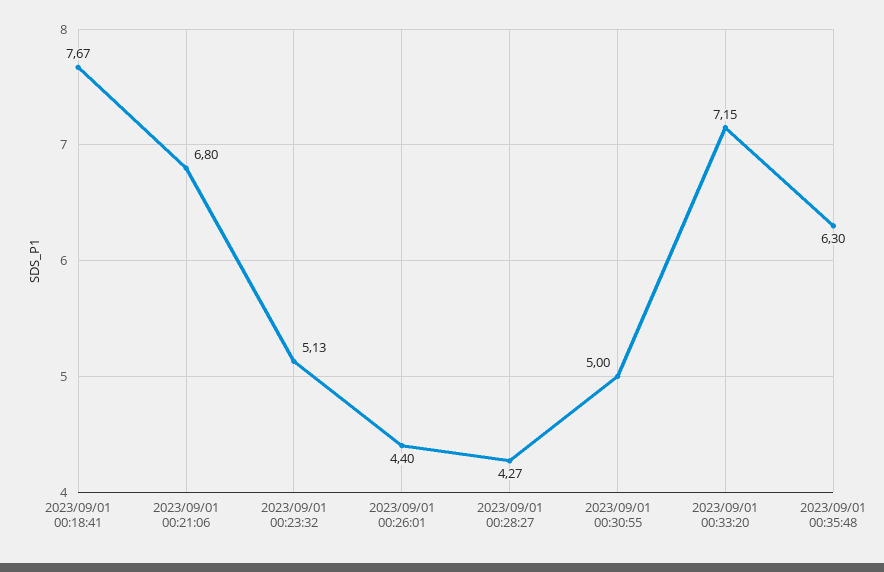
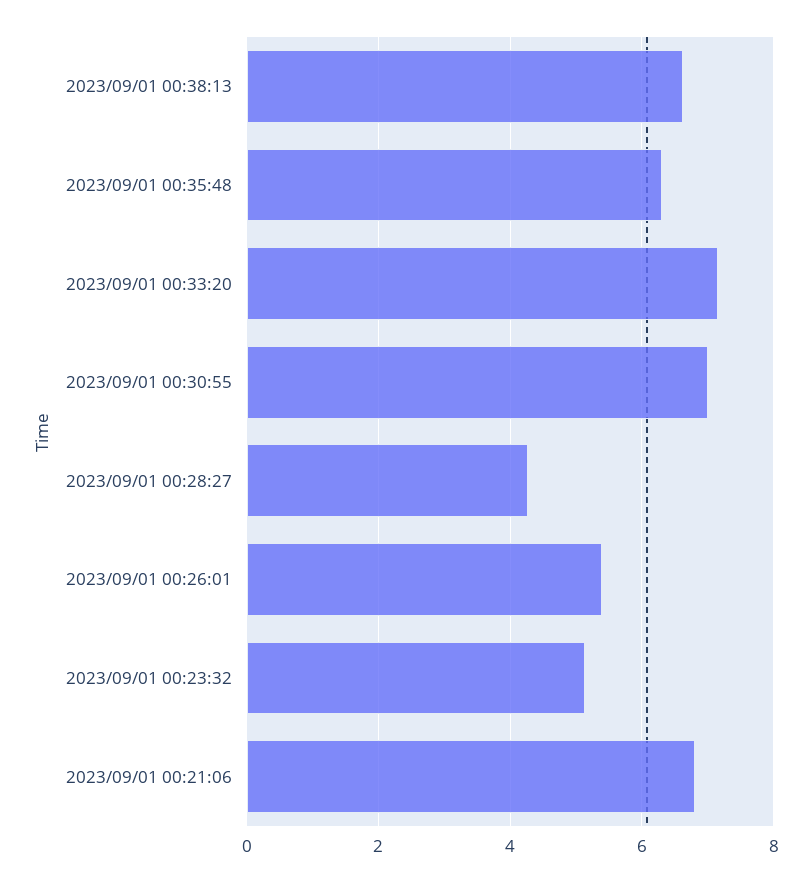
2023/09/01 00:18:41: 7.67 -> none
2023/09/01 00:26:01: 4.4 -> 5.4
2023/09/01 00:30:55: 5 -> 7
2023/09/01 00:38:13: none -> 6.6

